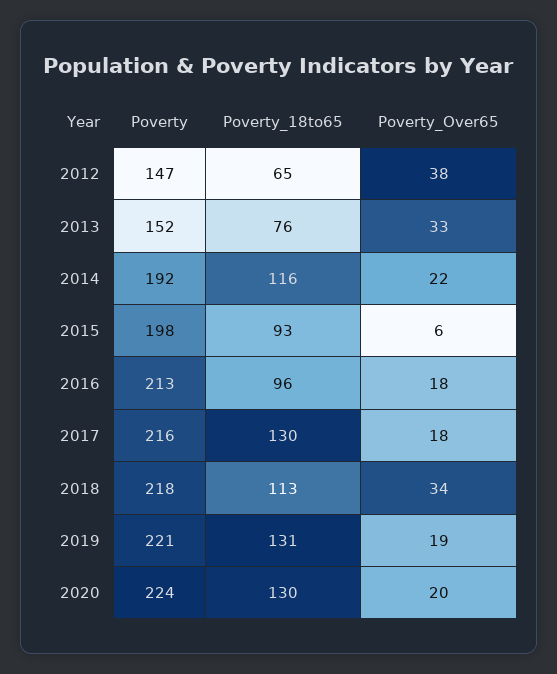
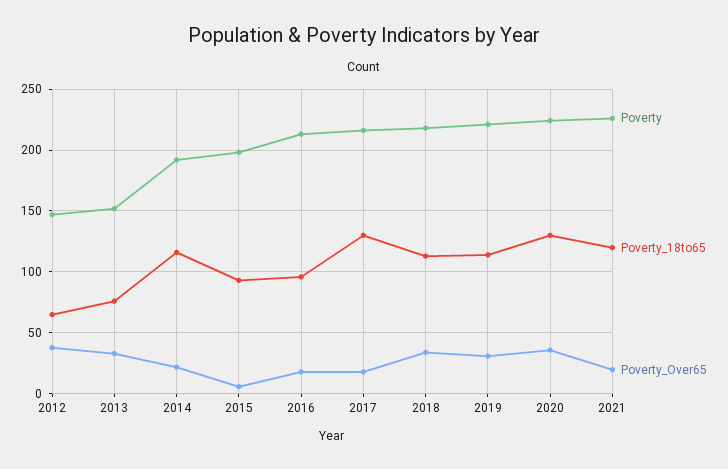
Poverty_18to65, 2019: 131 -> 115
Poverty_Over65, 2019: 19 -> 30
Poverty_Over65, 2020: 20 -> 35
Poverty, 2021: none -> 225
Poverty_18to65, 2021: none -> 120
Poverty_Over65, 2021: none -> 20

